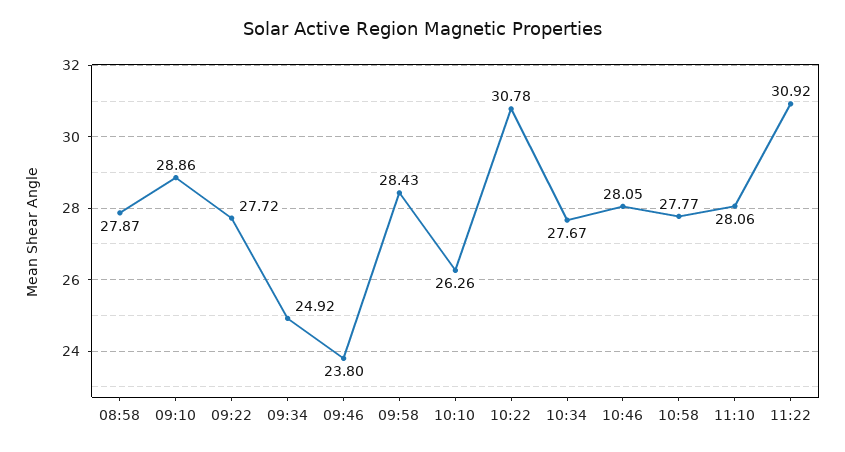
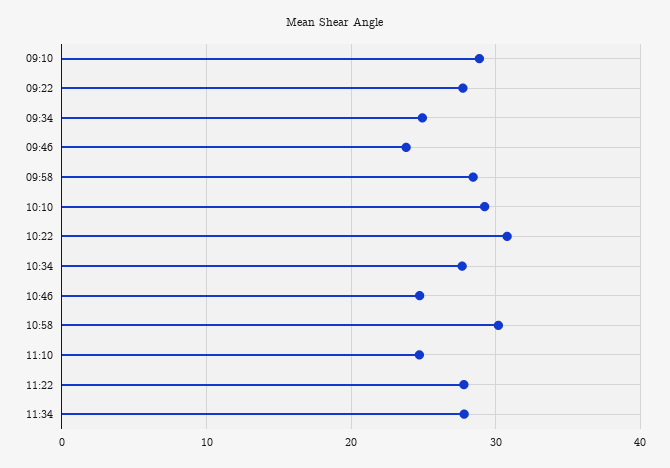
08:58: 27.87 -> none
10:10: 26.26 -> 29
10:46: 28.05 -> 25
10:58: 27.77 -> 30
11:10: 28.06 -> 25
11:22: 30.92 -> 28
11:34: none -> 28

